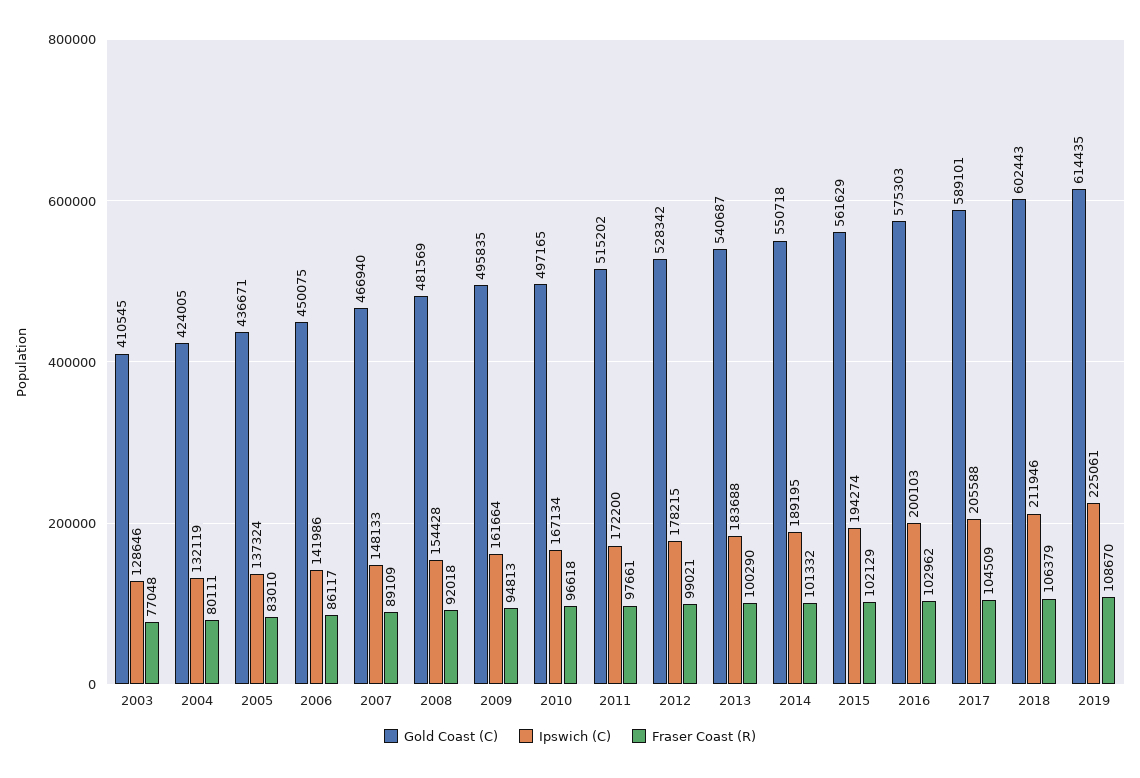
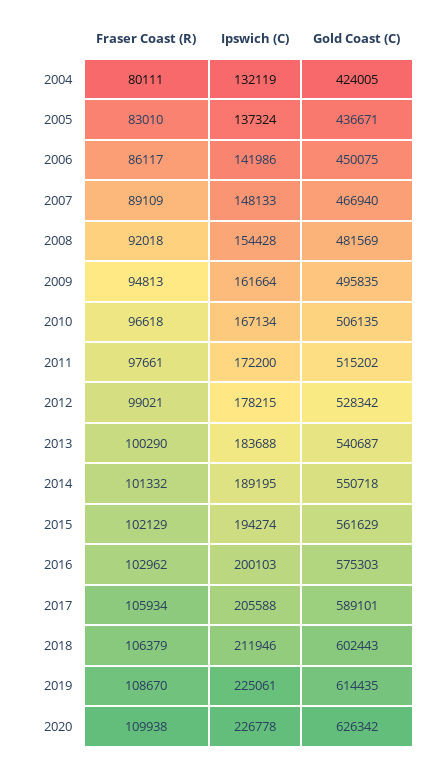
Gold Coast (C), 2003: 410545 -> none
Ipswich (C), 2003: 128646 -> none
Fraser Coast (R), 2003: 77048 -> none
Gold Coast (C), 2010: 497165 -> 506135
Fraser Coast (R), 2017: 104509 -> 105934
Fraser Coast (R), 2020: none -> 109938
Ipswich (C), 2020: none -> 226778
Gold Coast (C), 2020: none -> 626342

